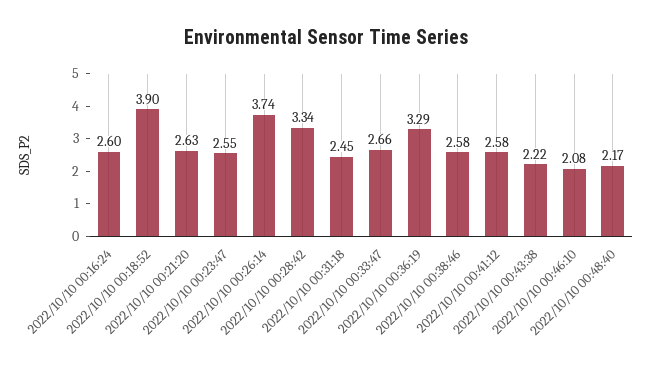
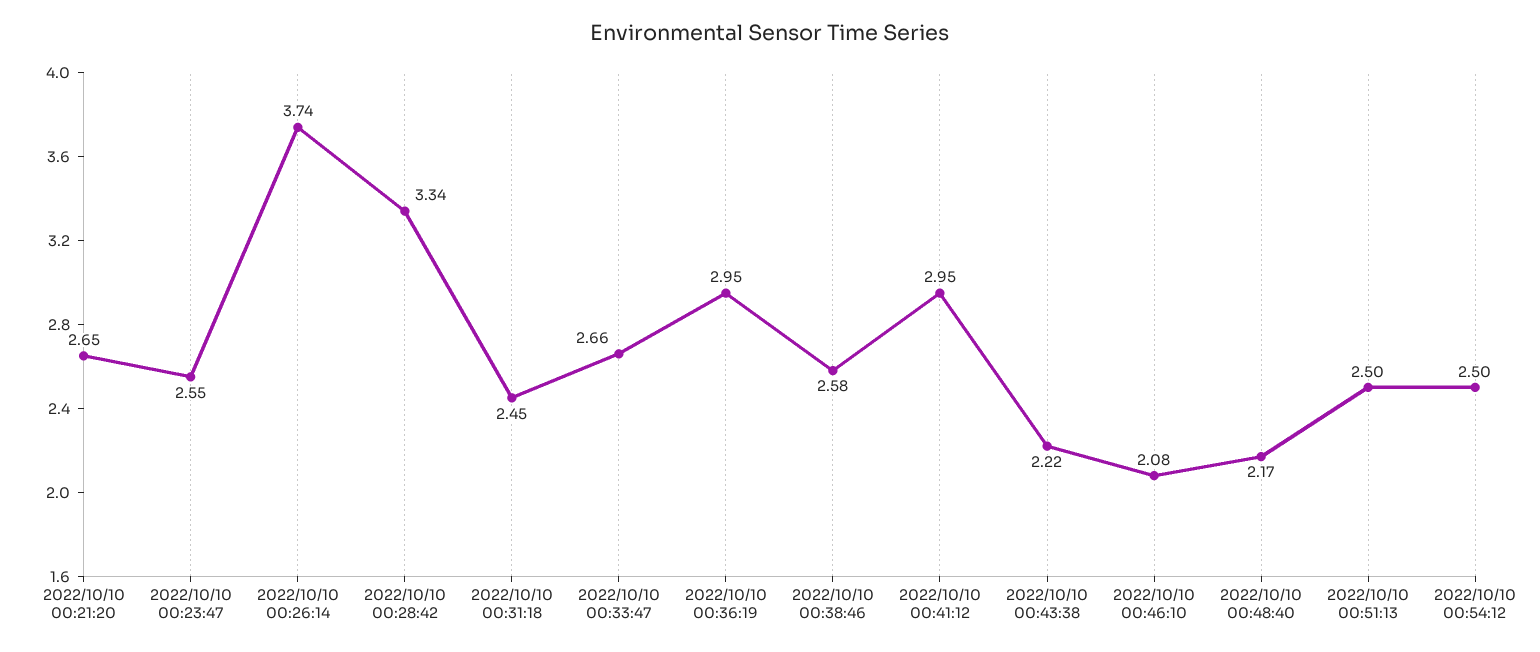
2022/10/10 00:16:24: 2.6 -> none
2022/10/10 00:18:52: 3.9 -> none
2022/10/10 00:21:20: 2.63 -> 2.65
2022/10/10 00:36:19: 3.29 -> 2.95
2022/10/10 00:41:12: 2.58 -> 2.95
2022/10/10 00:51:13: none -> 2.5
2022/10/10 00:54:12: none -> 2.5

